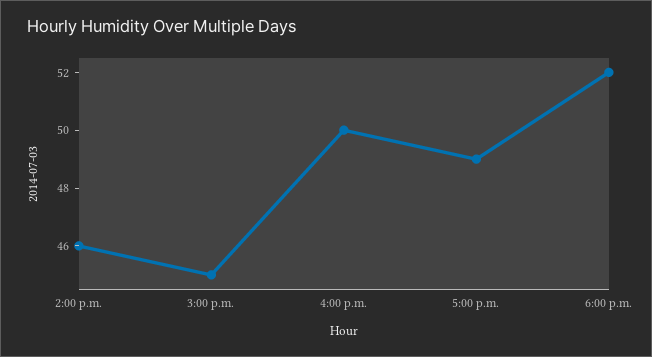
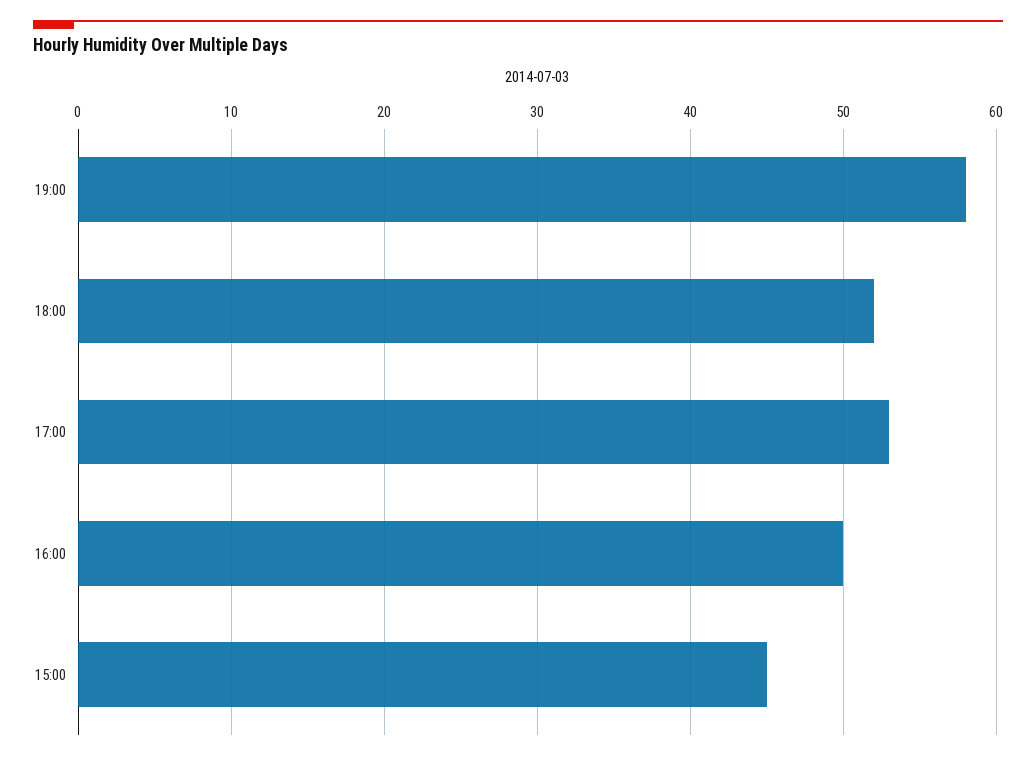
2:00 p.m.: 46 -> none
5:00 p.m.: 49 -> 53
19:00: none -> 58

